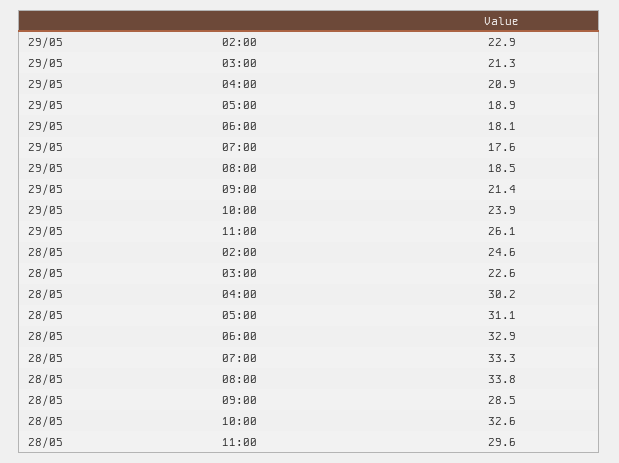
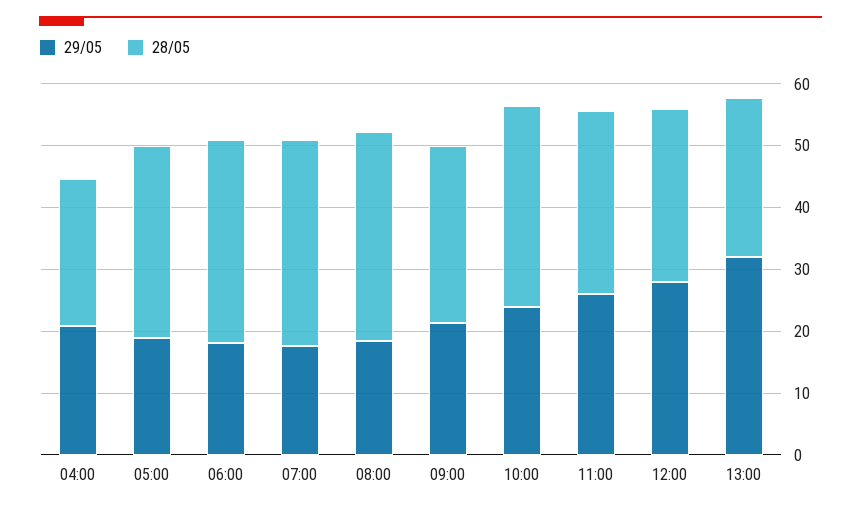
29/05, 02:00: 22.9 -> none
29/05, 03:00: 21.3 -> none
28/05, 02:00: 24.6 -> none
28/05, 03:00: 22.6 -> none
28/05, 04:00: 30.2 -> 24
29/05, 12:00: none -> 28
28/05, 12:00: none -> 28
29/05, 13:00: none -> 32
28/05, 13:00: none -> 26

